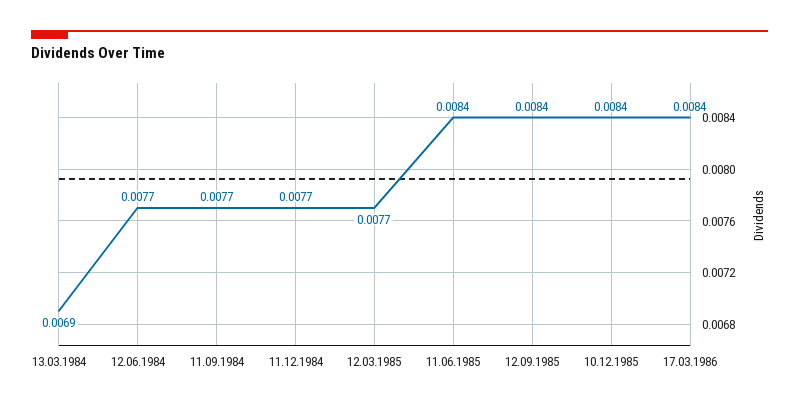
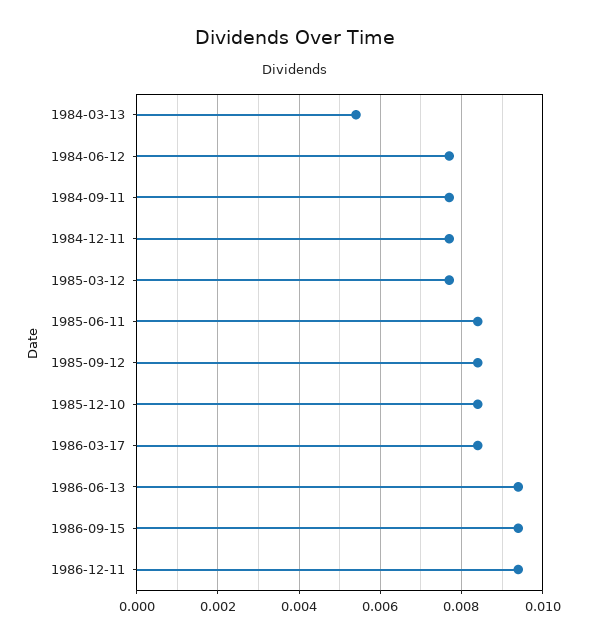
13.03.1984: 0.0069 -> 0.0055
1986-06-13: none -> 0.0095
1986-09-15: none -> 0.0095
1986-12-11: none -> 0.0095

